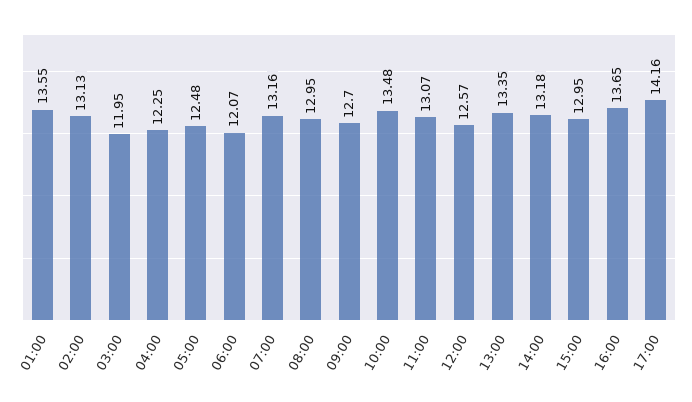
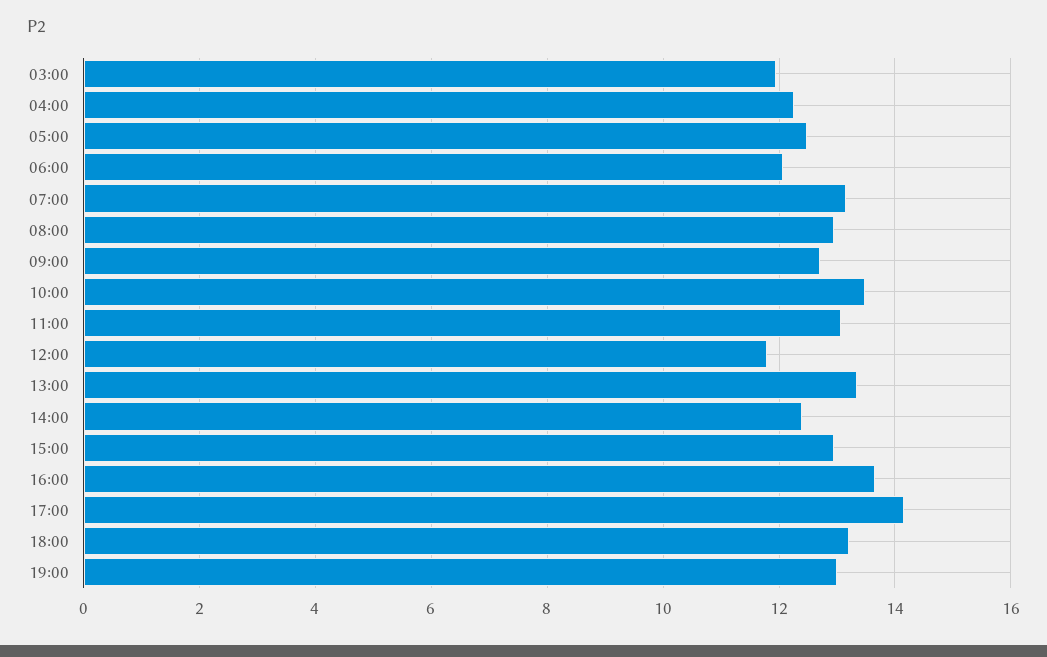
01:00: 13.55 -> none
02:00: 13.13 -> none
12:00: 12.57 -> 11.8
14:00: 13.18 -> 12.4
18:00: none -> 13.2
19:00: none -> 13

